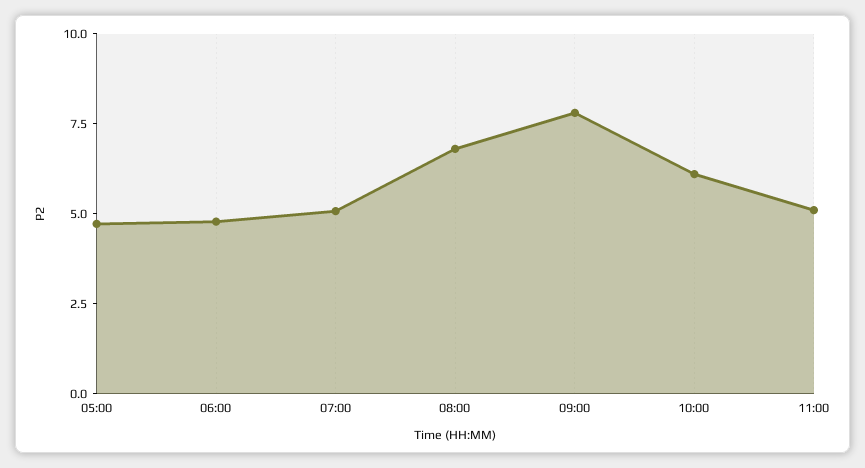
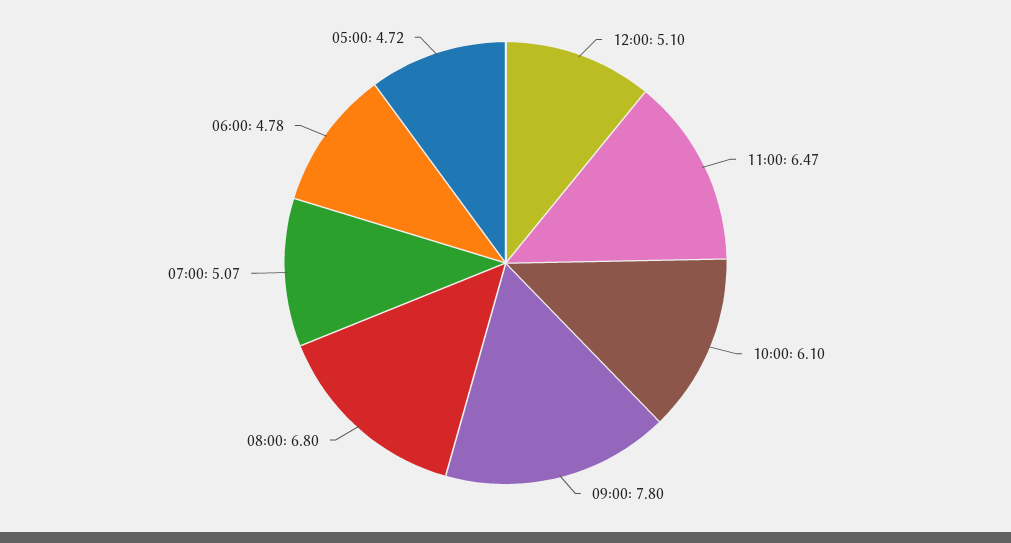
11:00: 5 -> 6.47
12:00: none -> 5.1

